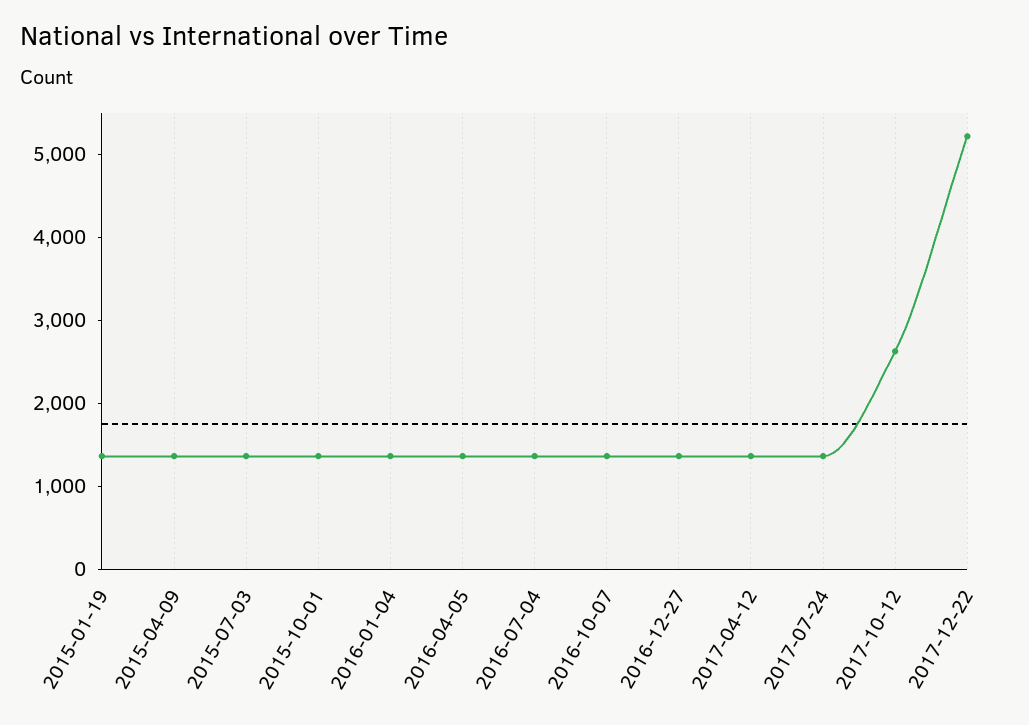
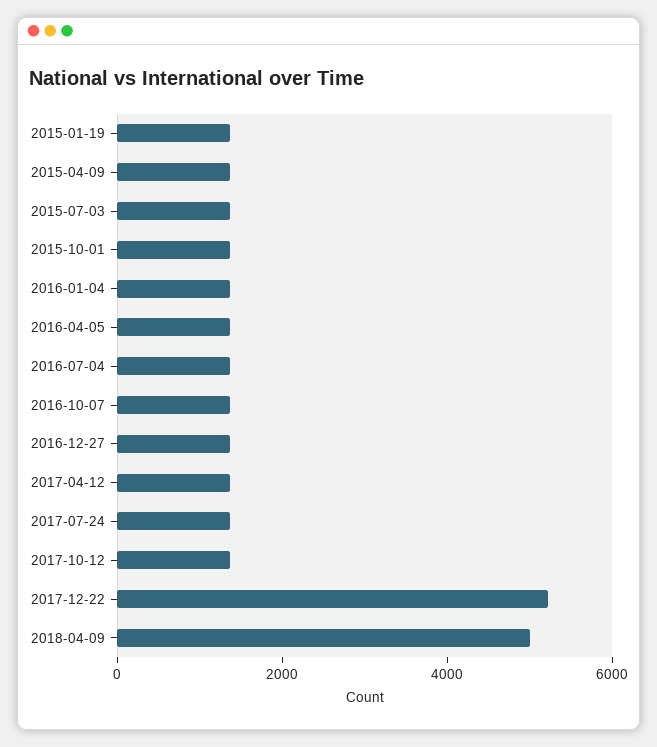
2017-10-12: 2600 -> 1500
2018-04-09: none -> 5000

